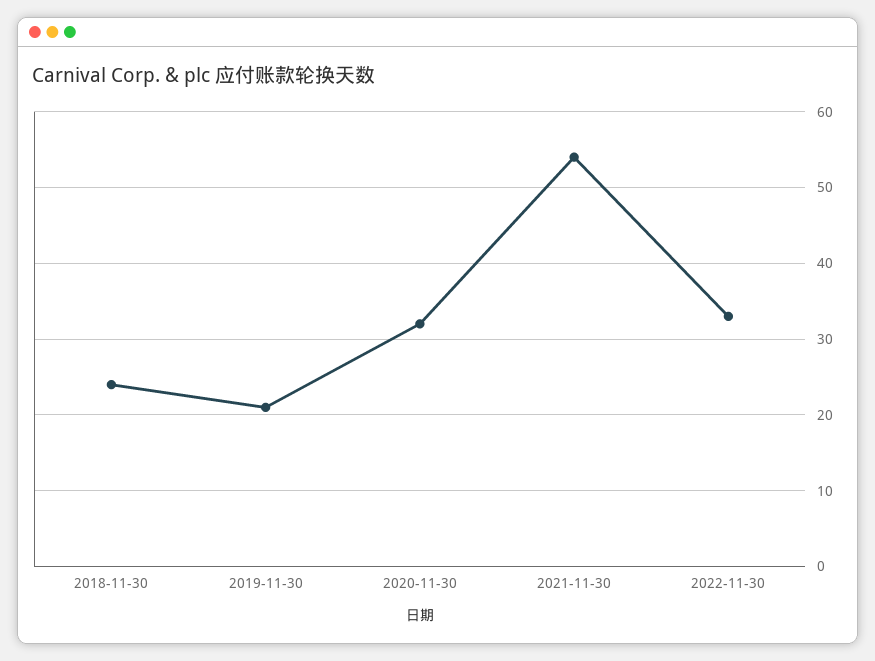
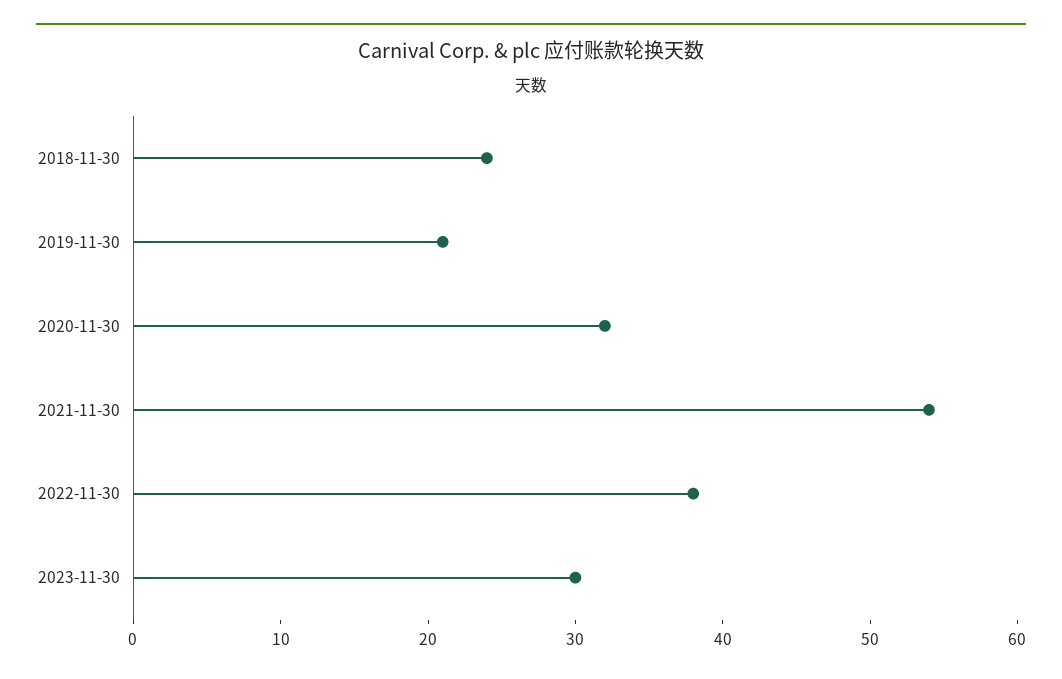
2022-11-30: 33 -> 38
2023-11-30: none -> 30

